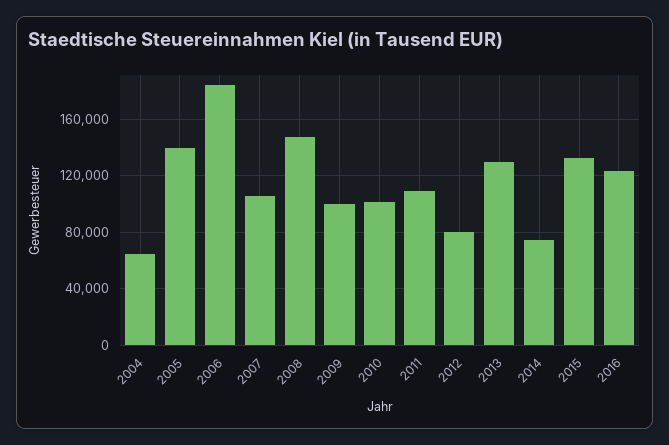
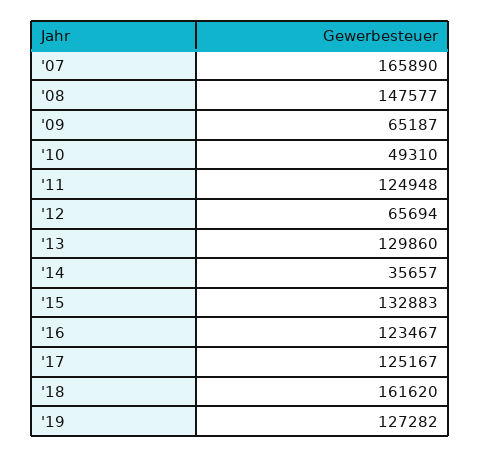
2004: 65000 -> none
2005: 140000 -> none
2006: 185000 -> none
2007: 105000 -> 165890
2009: 100000 -> 65187
2010: 100000 -> 49310
2011: 110000 -> 124948
2012: 80000 -> 65694
2014: 75000 -> 35657
'17: none -> 125167
'18: none -> 161620
'19: none -> 127282

